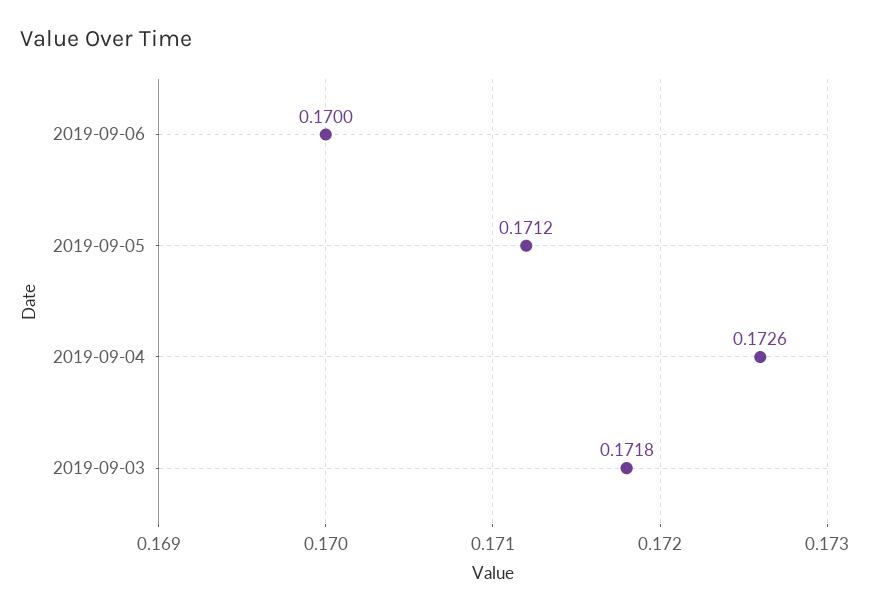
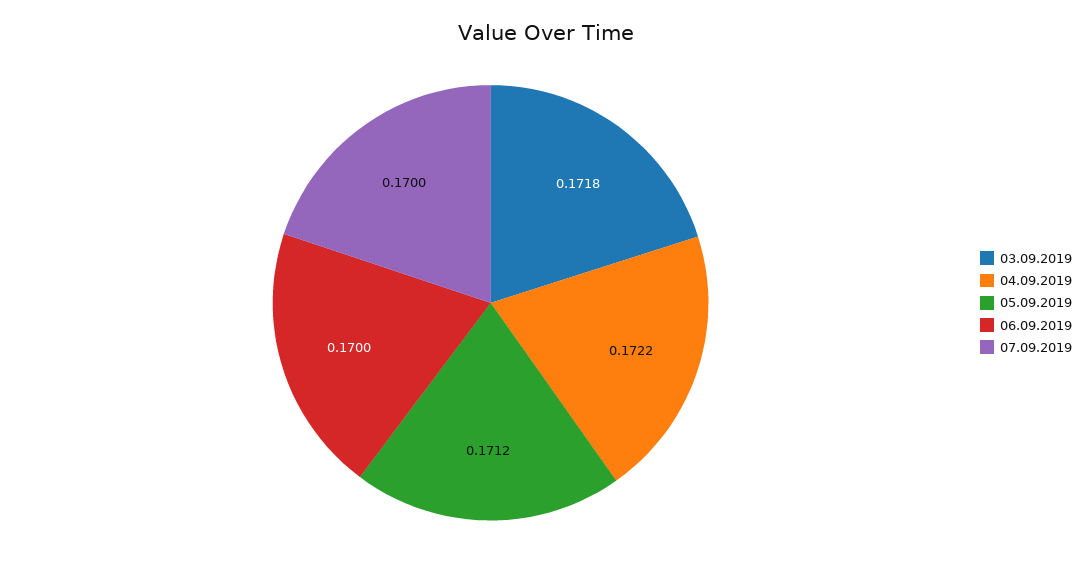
2019-09-04: 0.1726 -> 0.1722
07.09.2019: none -> 0.17

